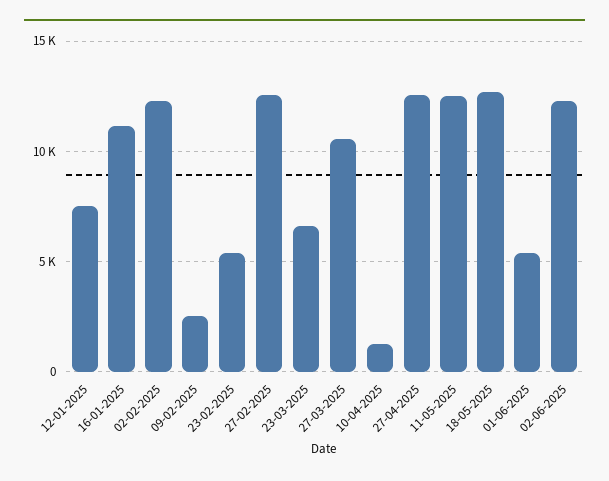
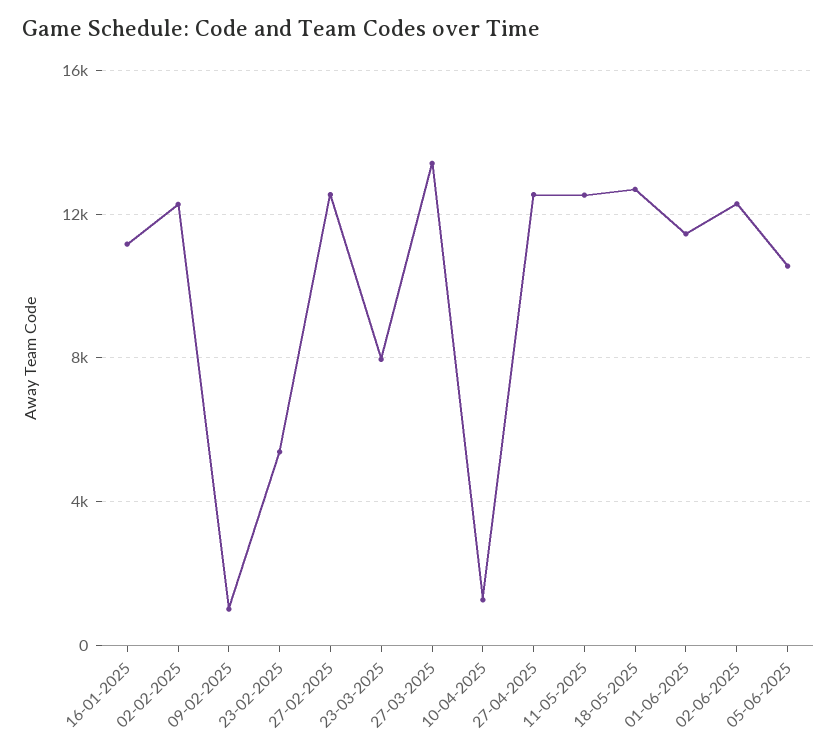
12-01-2025: 7500 -> none
09-02-2025: 2500 -> 1000
23-03-2025: 6500 -> 8000
27-03-2025: 10500 -> 13500
01-06-2025: 5500 -> 11500
05-06-2025: none -> 10500

